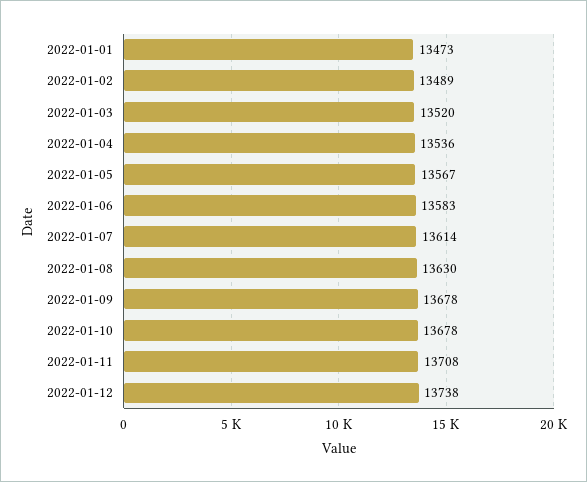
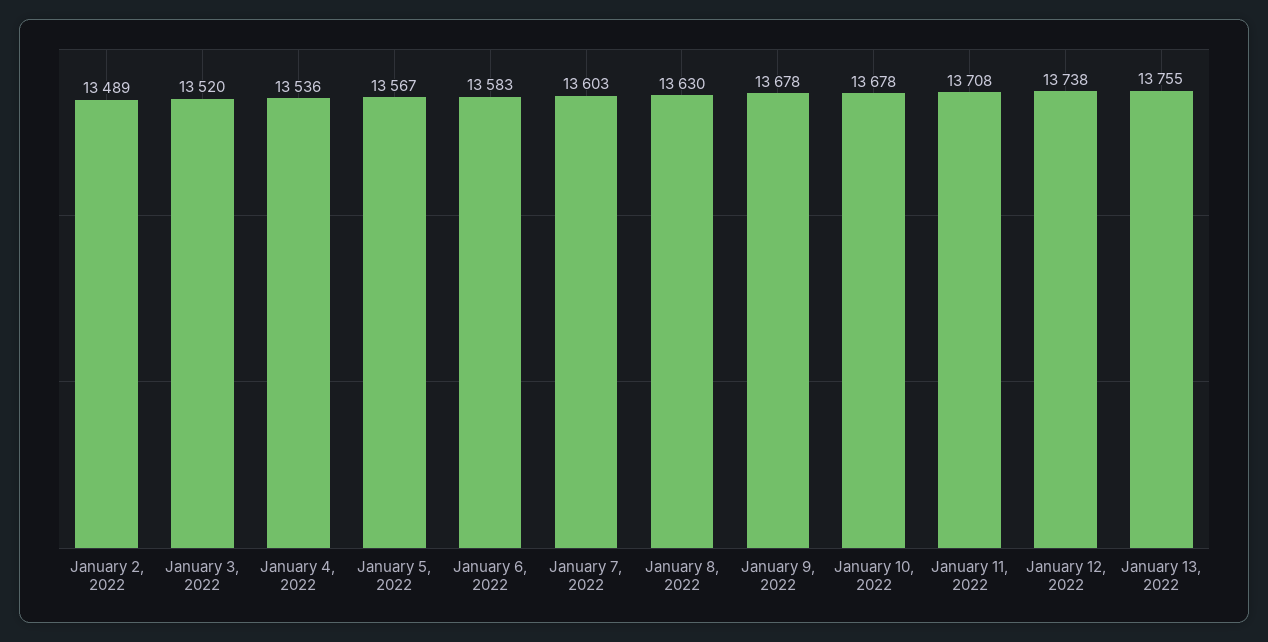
2022-01-01: 13473 -> none
2022-01-07: 13614 -> 13603
January 13, 2022: none -> 13755

